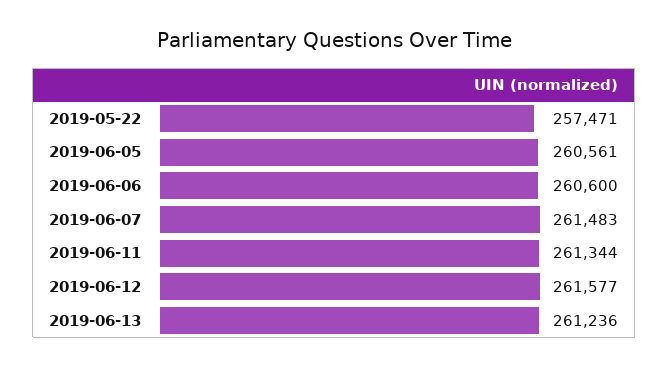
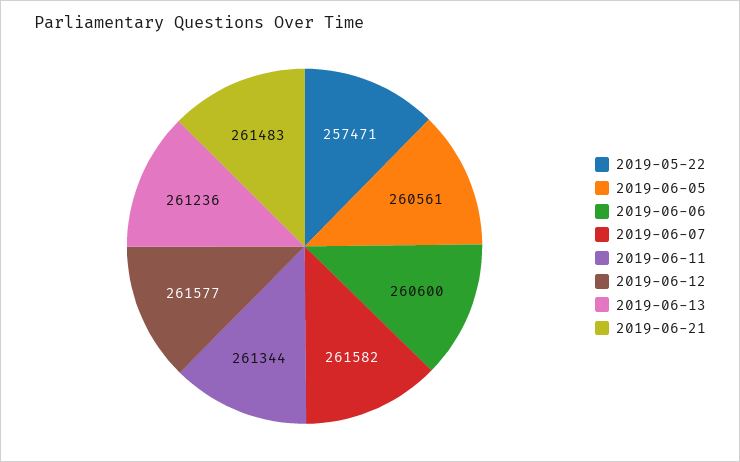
2019-06-07: 261483 -> 261582
2019-06-21: none -> 261483

